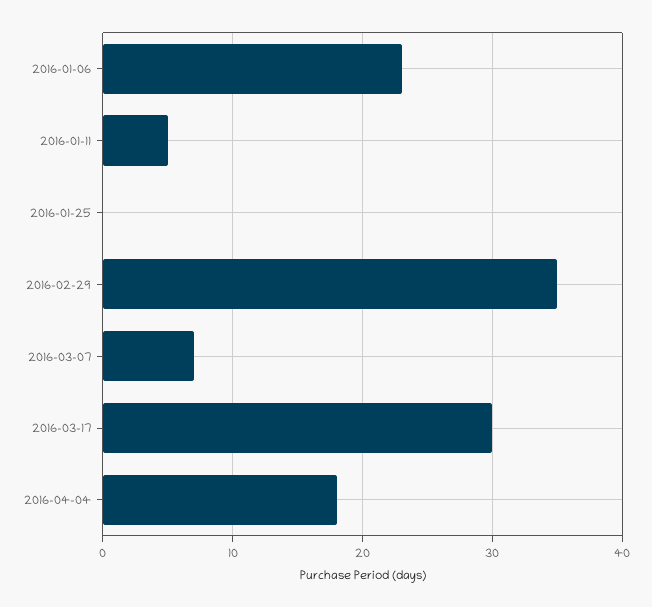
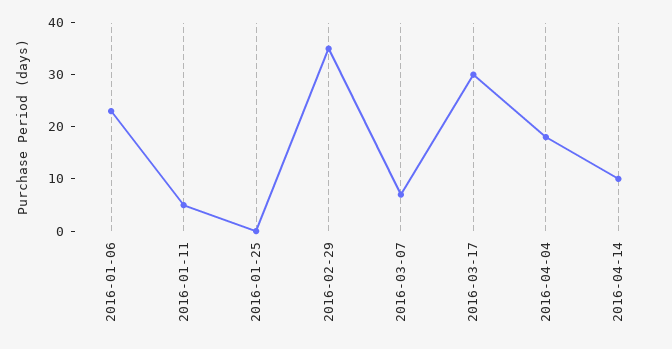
2016-04-14: none -> 10

